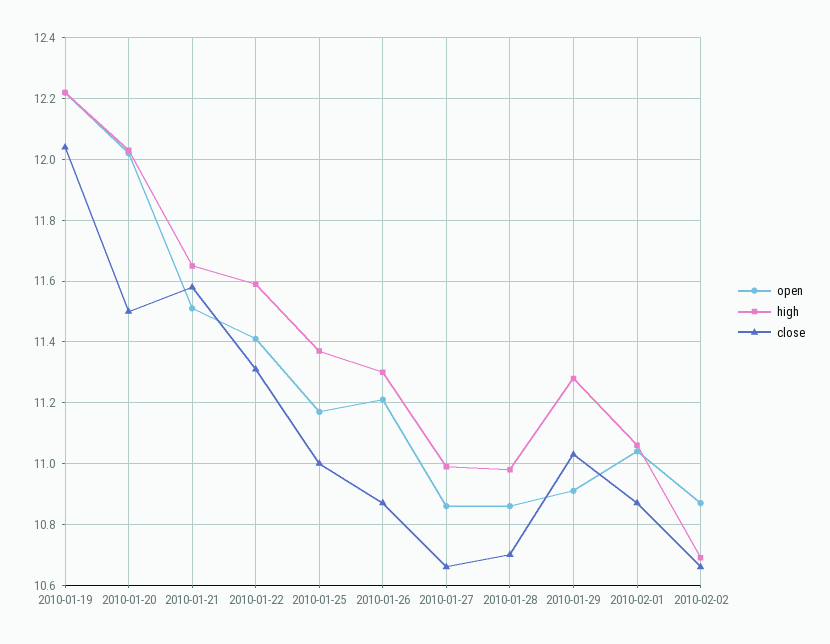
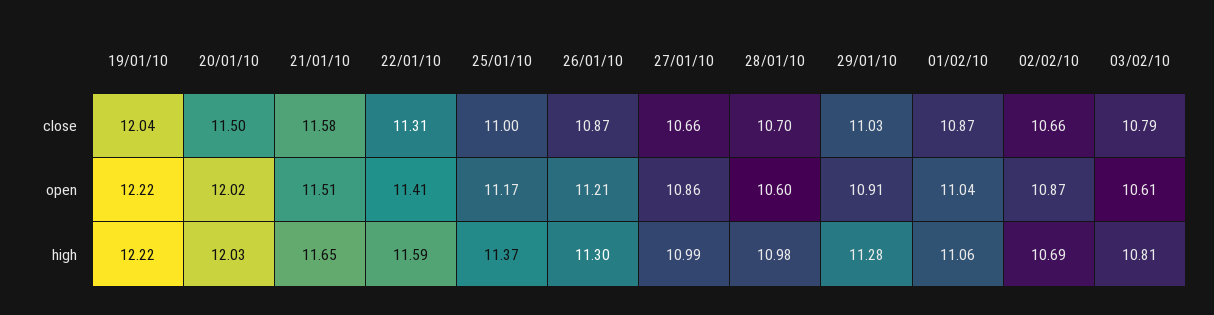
open, 2010-01-28: 10.85 -> 10.6
close, 03/02/10: none -> 10.79
open, 03/02/10: none -> 10.61
high, 03/02/10: none -> 10.81

